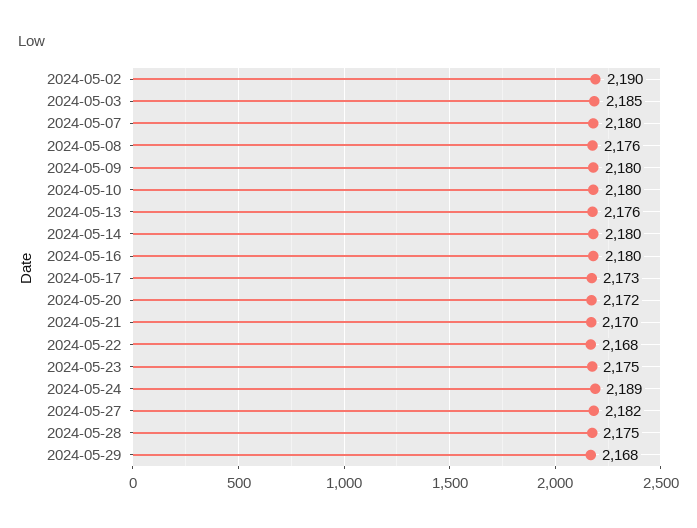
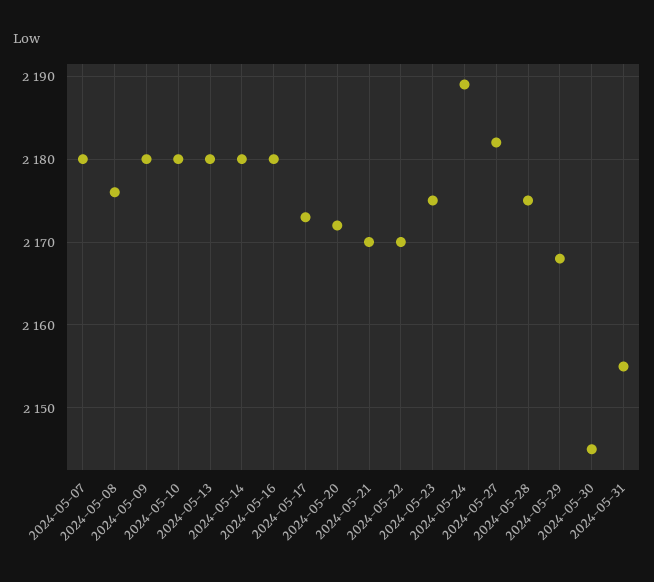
2024-05-02: 2190 -> none
2024-05-03: 2185 -> none
2024-05-13: 2176 -> 2180
2024-05-22: 2168 -> 2170
2024-05-30: none -> 2145
2024-05-31: none -> 2155

